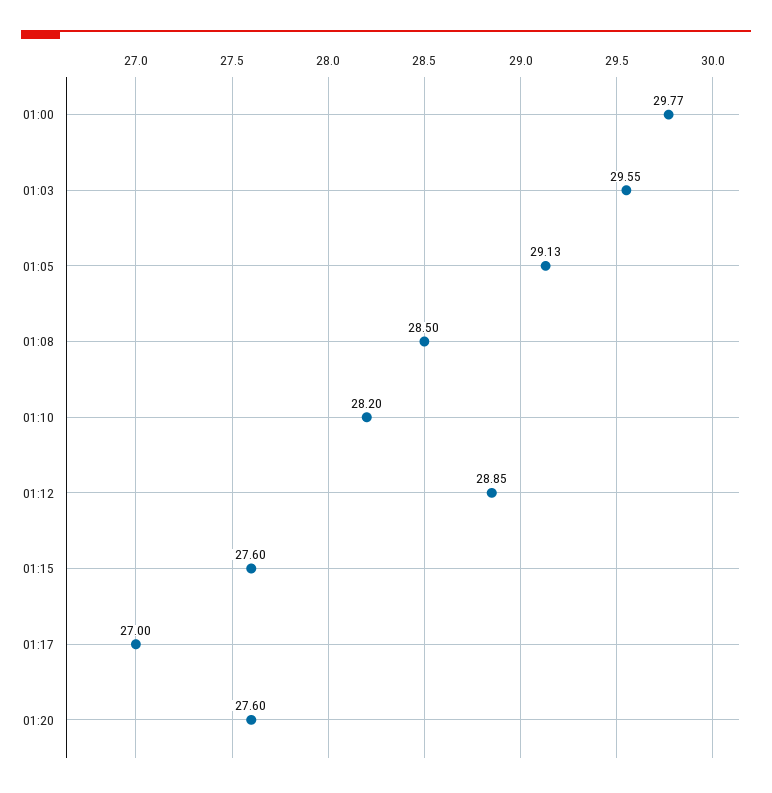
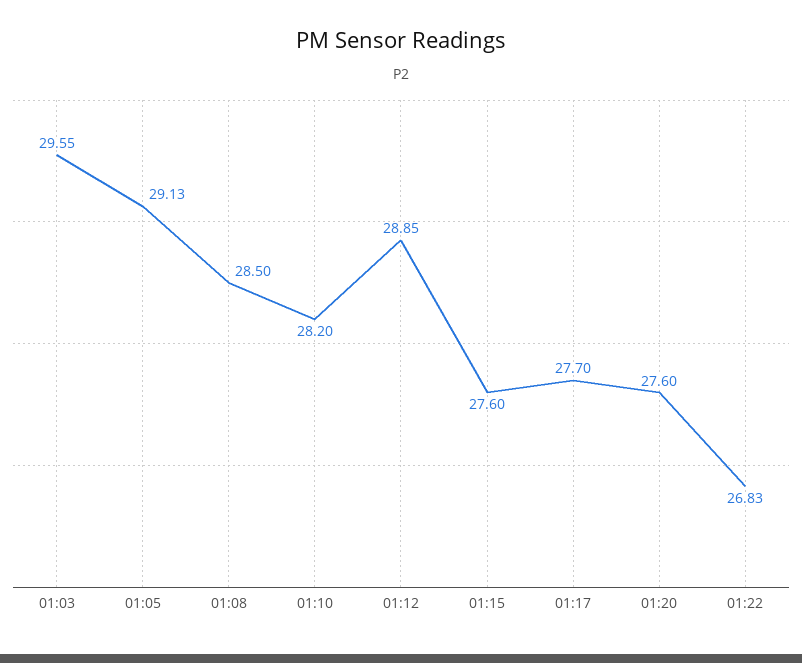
01:00: 29.77 -> none
01:17: 27 -> 27.7
01:22: none -> 26.83

